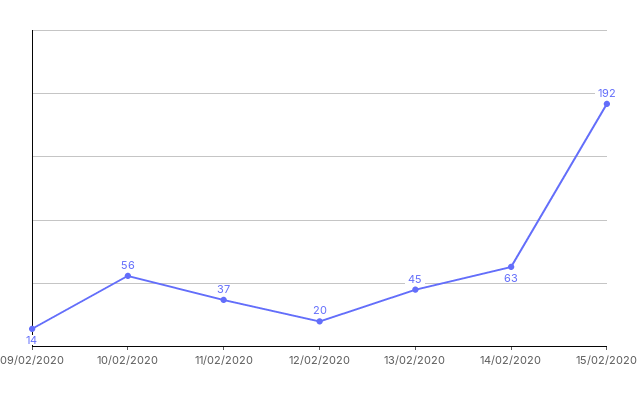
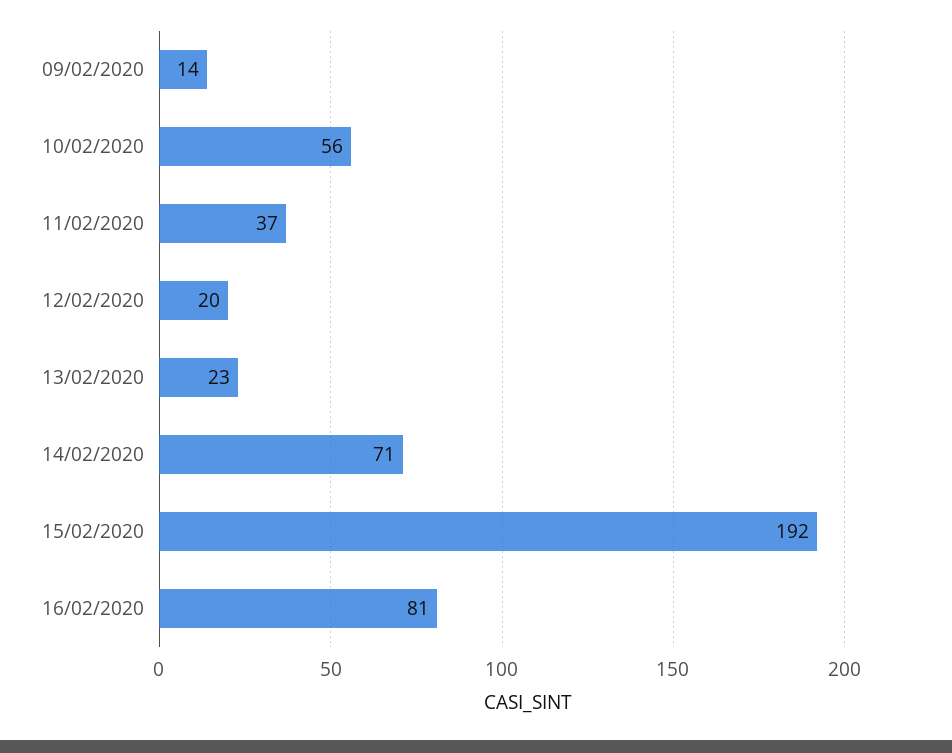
13/02/2020: 45 -> 23
14/02/2020: 63 -> 71
16/02/2020: none -> 81

